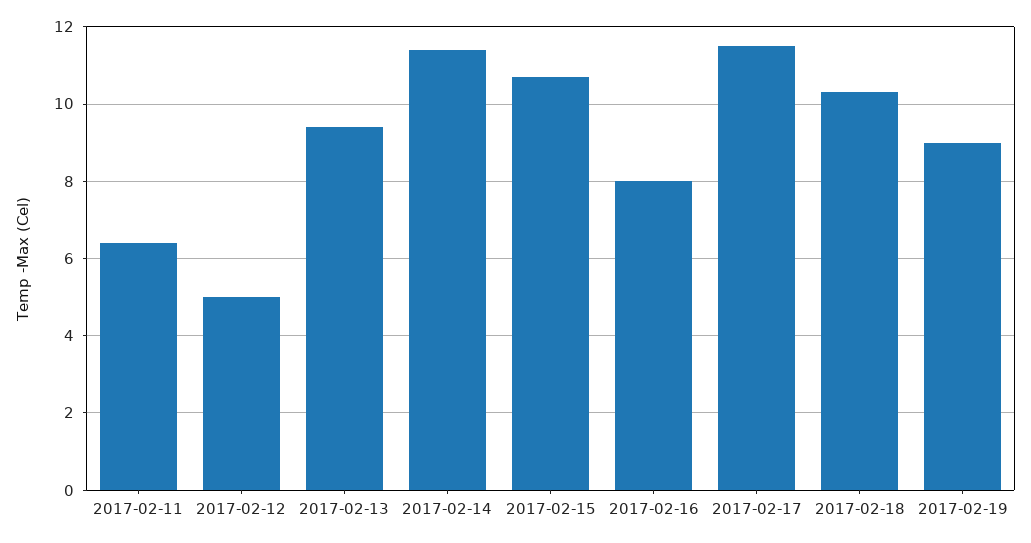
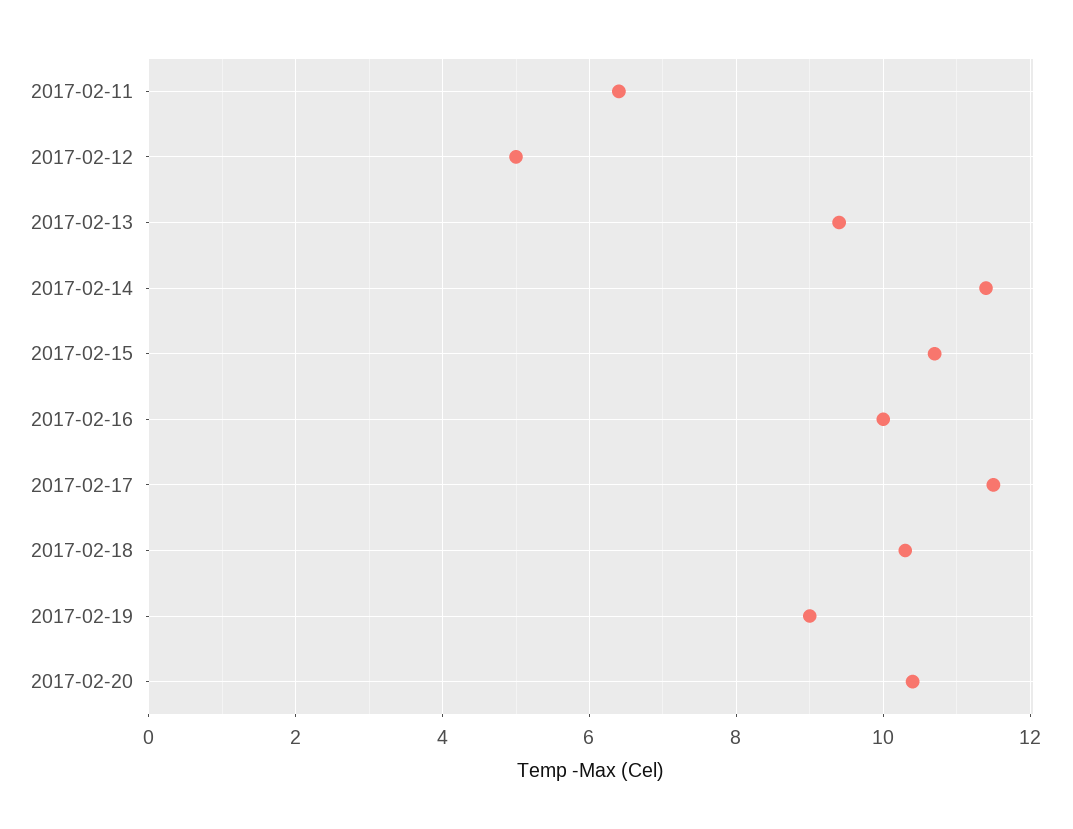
2017-02-16: 8 -> 10
2017-02-20: none -> 10.5

